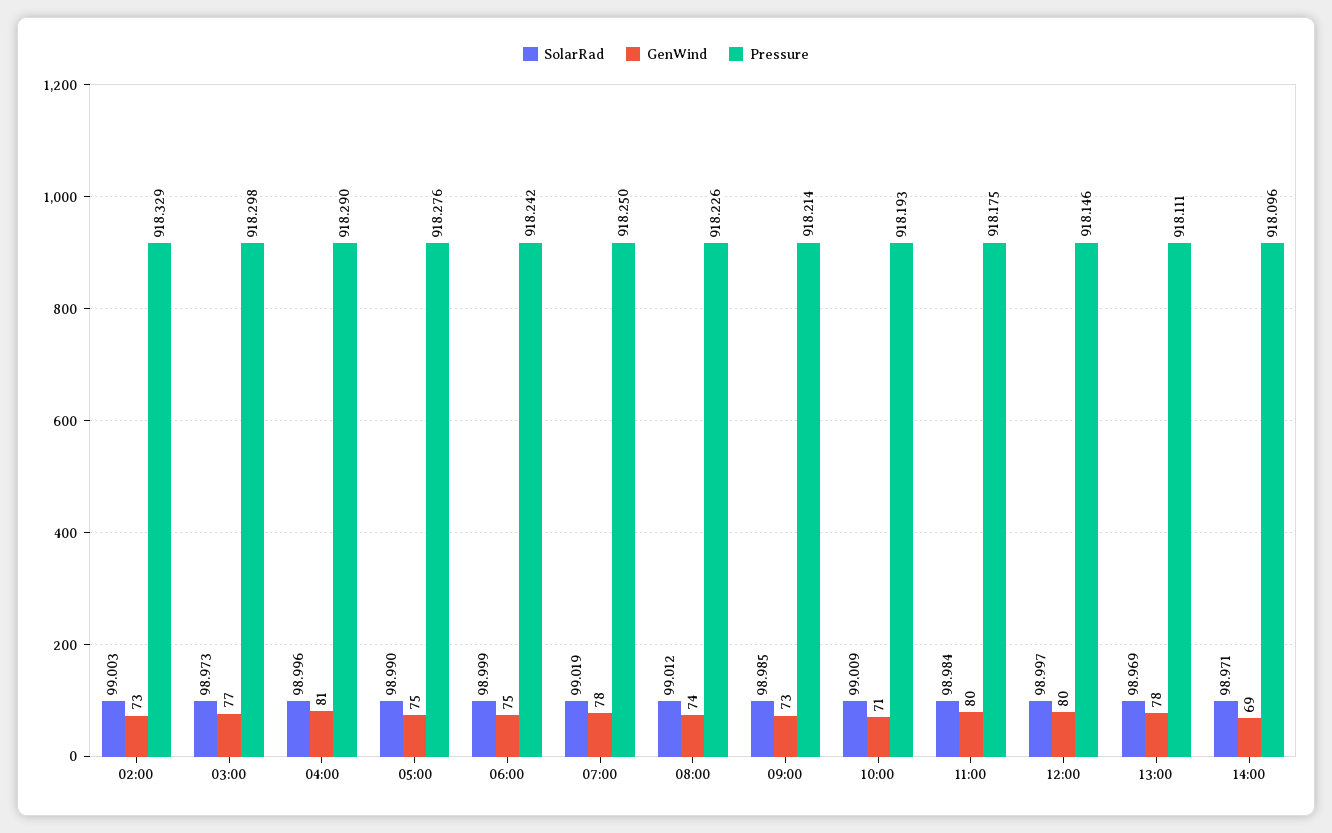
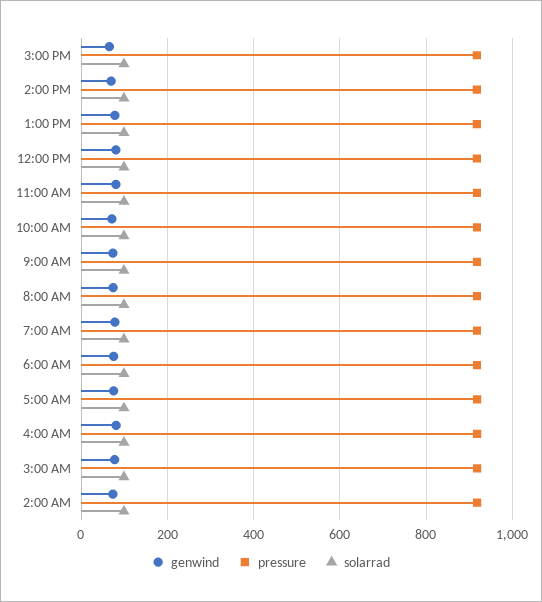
GenWind, 3:00 PM: none -> 60
Pressure, 3:00 PM: none -> 920
SolarRad, 3:00 PM: none -> 100

